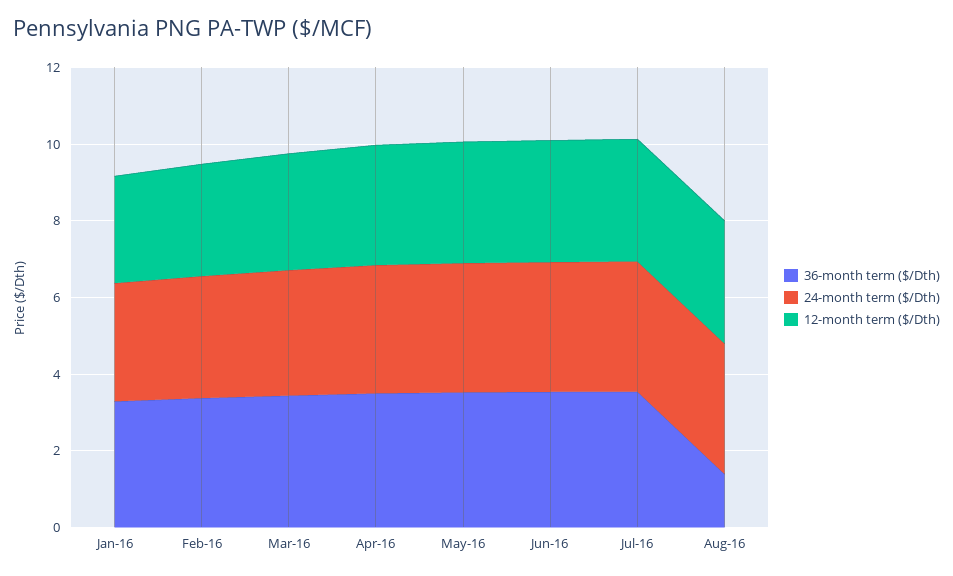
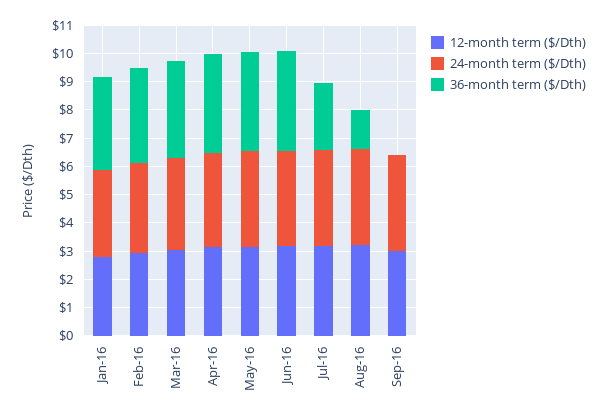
36-month term ($/Dth), Jul-16: 3.5 -> 2.5
12-month term ($/Dth), Sep-16: none -> 3
24-month term ($/Dth), Sep-16: none -> 3.5
36-month term ($/Dth), Sep-16: none -> 0

